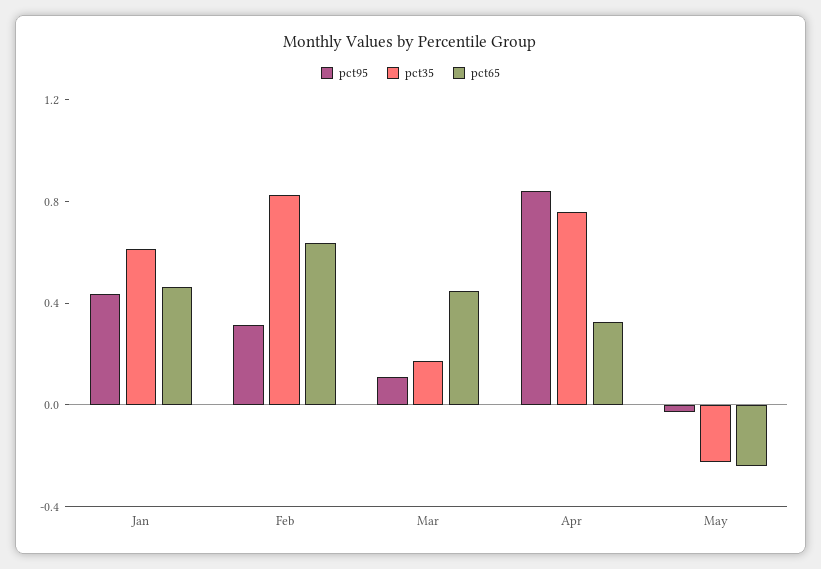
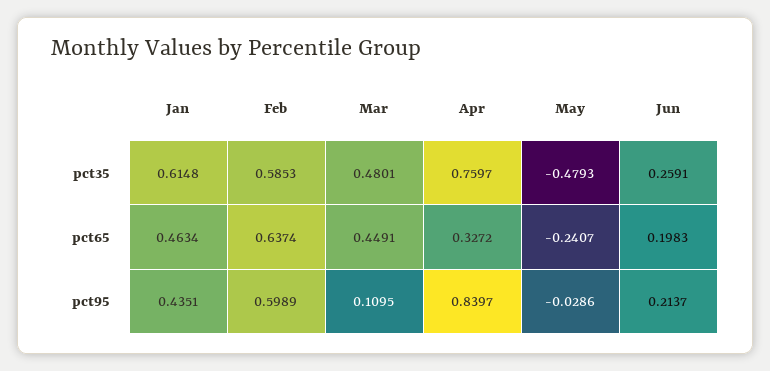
pct95, Feb: 0.3 -> 0.5989
pct35, Feb: 0.8 -> 0.5853
pct35, Mar: 0.2 -> 0.4801
pct35, May: -0.2 -> -0.4793
pct35, Jun: none -> 0.2591
pct65, Jun: none -> 0.1983
pct95, Jun: none -> 0.2137

